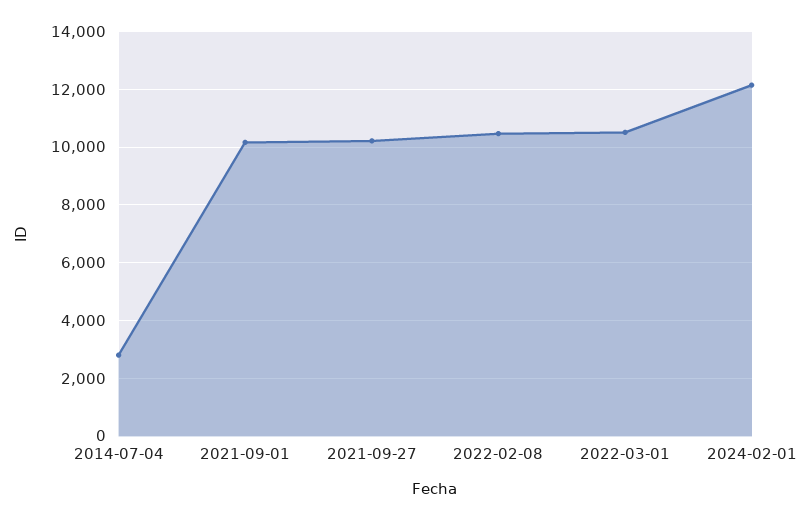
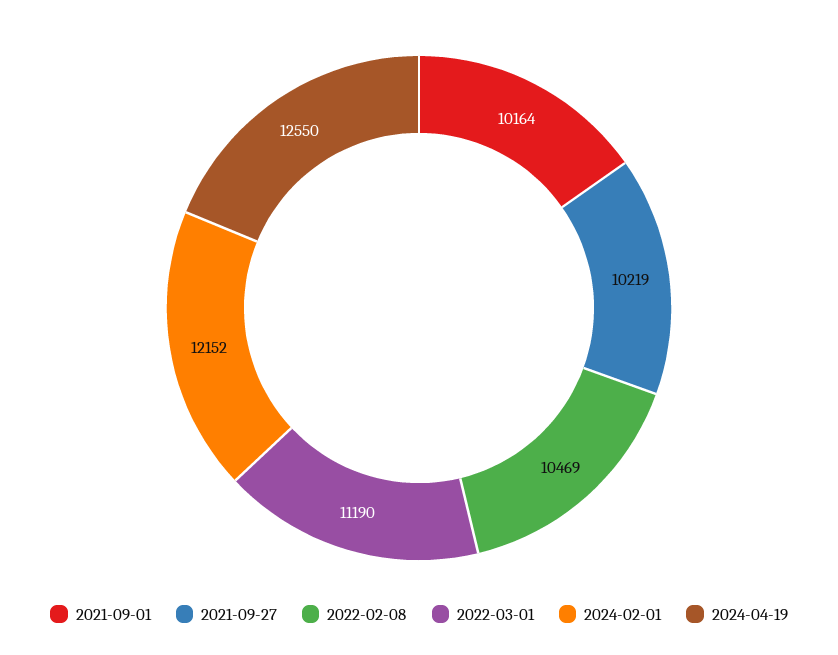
2014-07-04: 2750 -> none
2022-03-01: 10500 -> 11190
2024-04-19: none -> 12550

